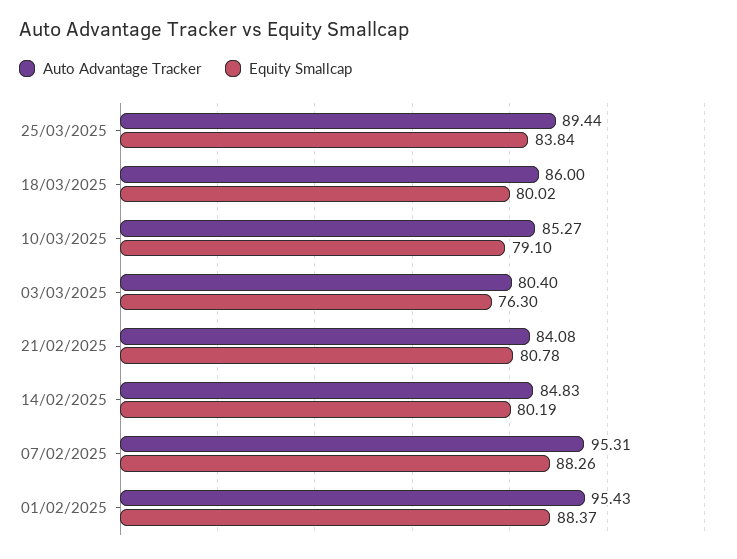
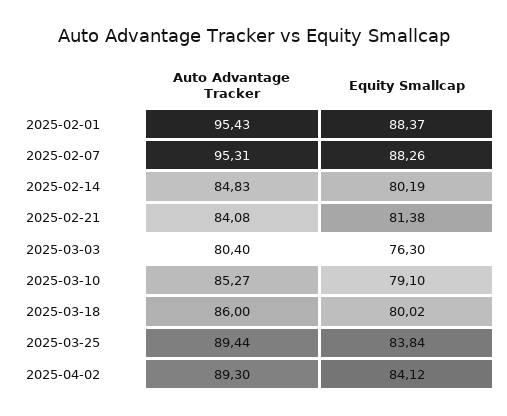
Equity Smallcap, 21/02/2025: 80.78 -> 81.38
Auto Advantage Tracker, 2025-04-02: none -> 89.3
Equity Smallcap, 2025-04-02: none -> 84.12

